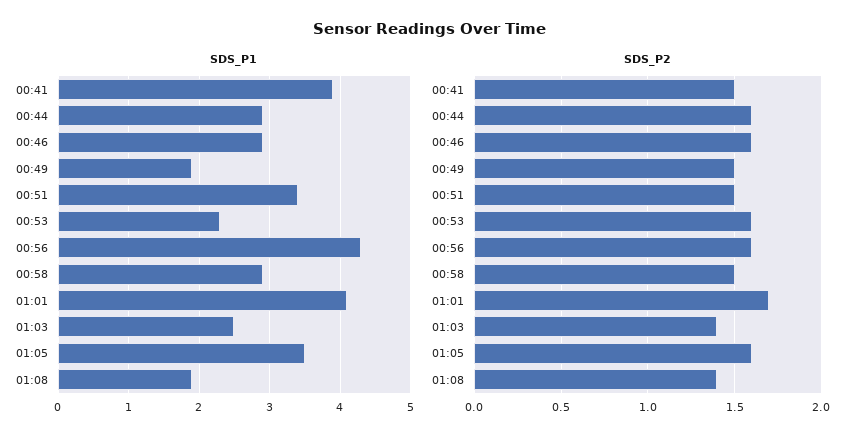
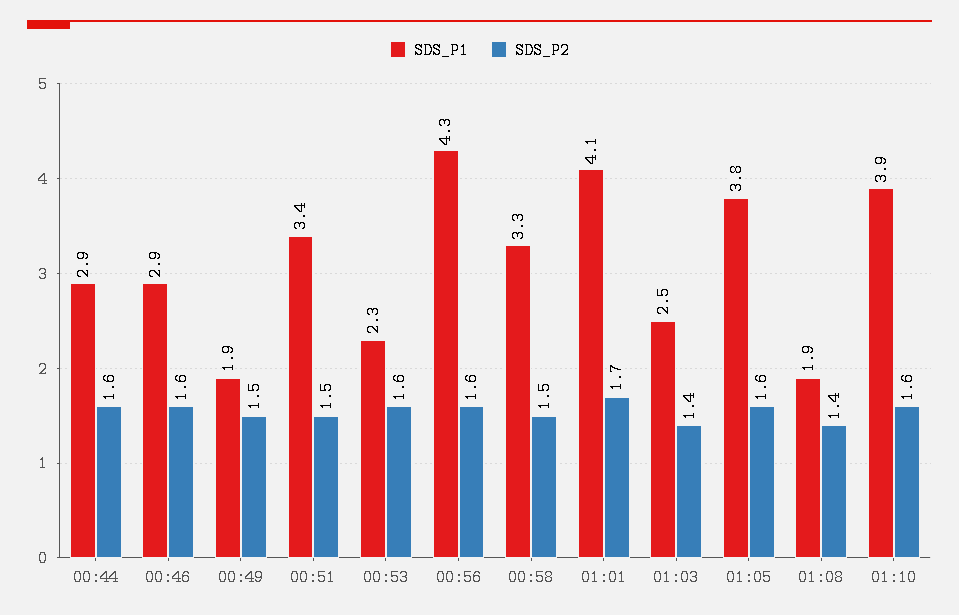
SDS_P1, 00:41: 3.9 -> none
SDS_P1, 00:58: 2.9 -> 3.3
SDS_P1, 01:05: 3.5 -> 3.8
SDS_P2, 00:41: 1.5 -> none
SDS_P1, 01:10: none -> 3.9
SDS_P2, 01:10: none -> 1.6

